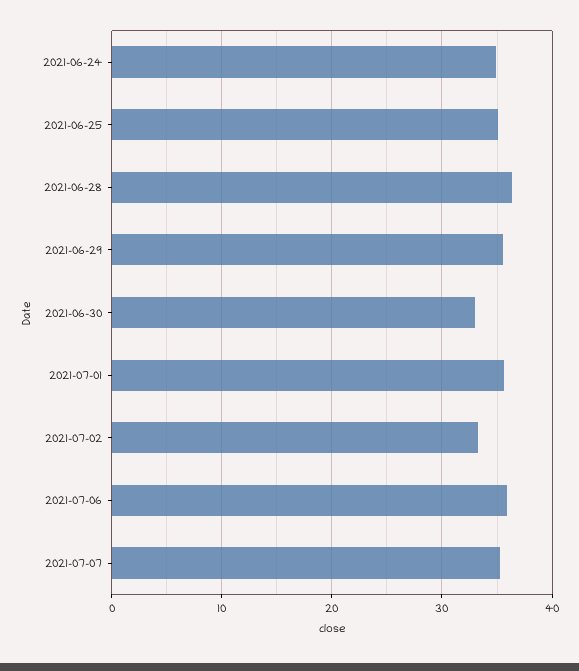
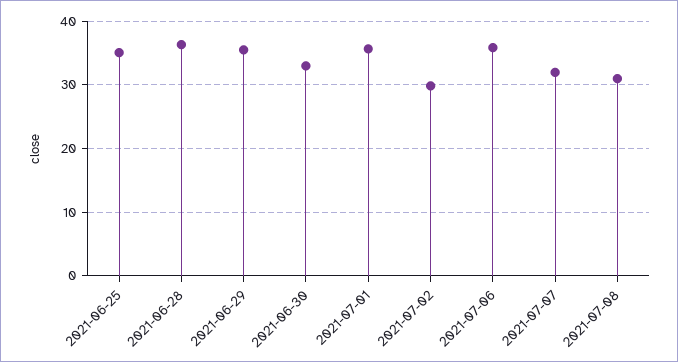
2021-06-24: 35 -> none
2021-07-02: 33 -> 30
2021-07-07: 35 -> 32
2021-07-08: none -> 31

